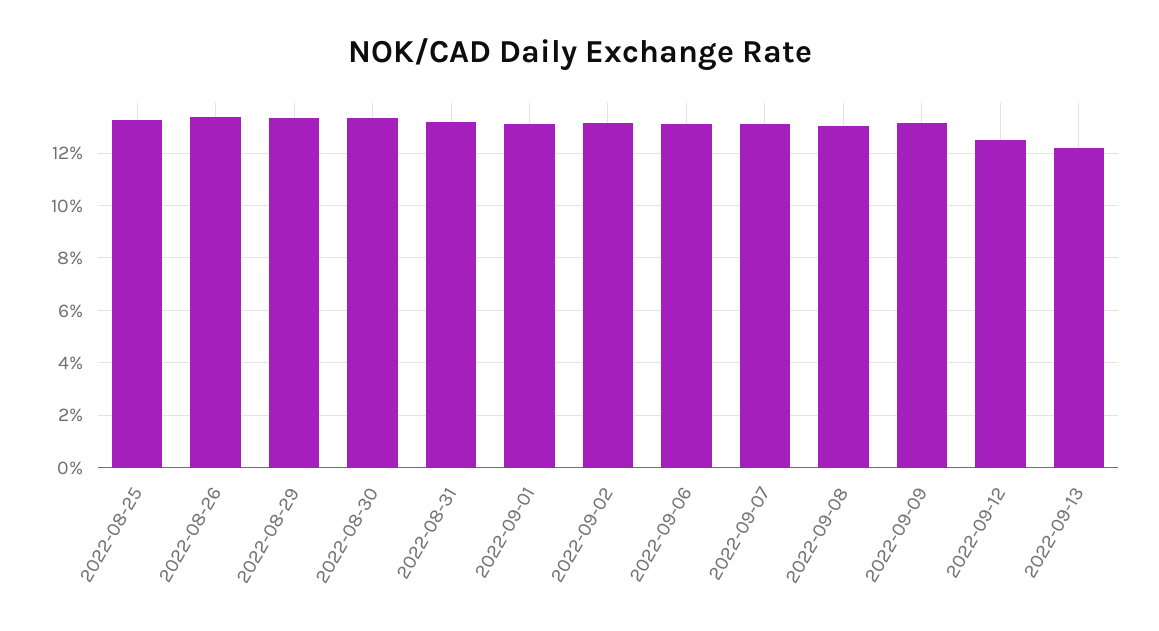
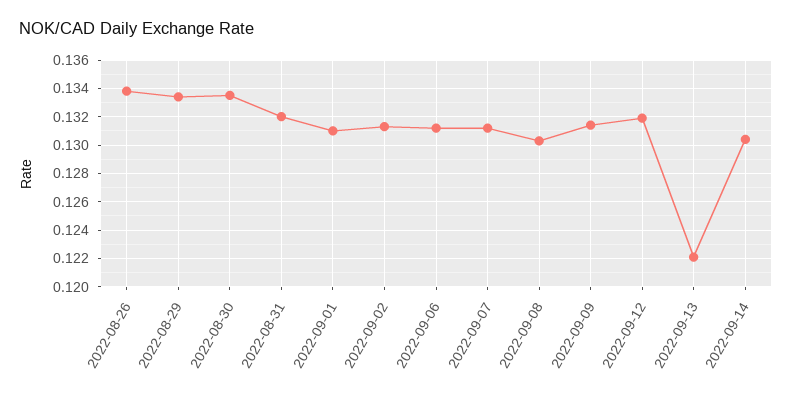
2022-08-25: 0.1325 -> none
2022-09-12: 0.125 -> 0.132
2022-09-14: none -> 0.1305

